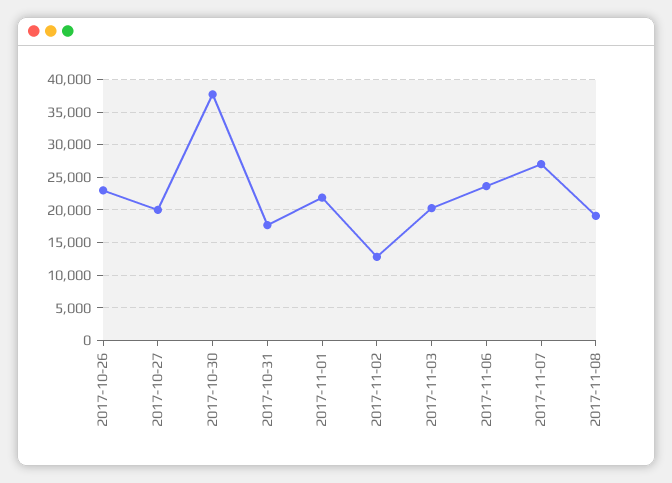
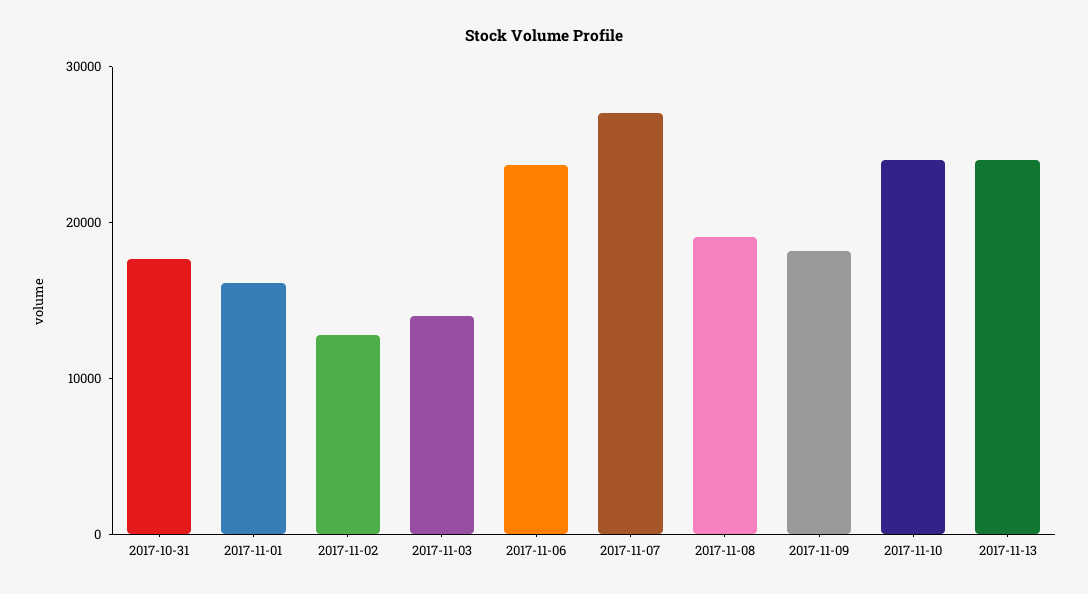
2017-10-26: 23000 -> none
2017-10-27: 20000 -> none
2017-10-30: 38000 -> none
2017-11-01: 22000 -> 16000
2017-11-03: 20000 -> 14000
2017-11-09: none -> 18000
2017-11-10: none -> 24000
2017-11-13: none -> 24000

